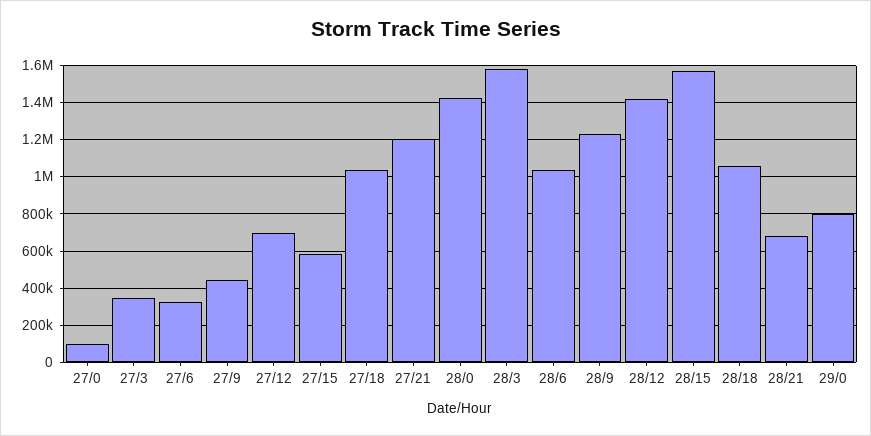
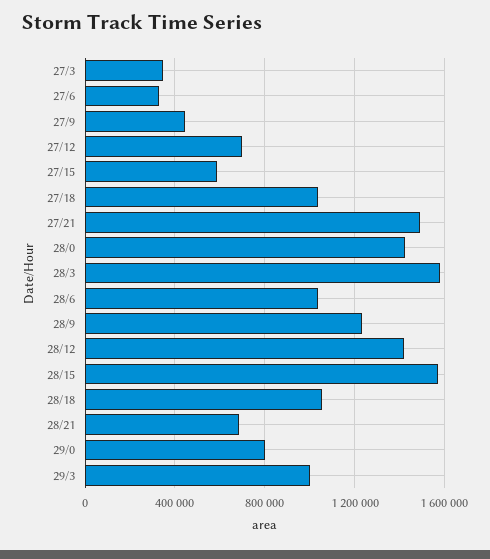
27/0: 100000 -> none
27/21: 1200000 -> 1500000
29/3: none -> 1000000

